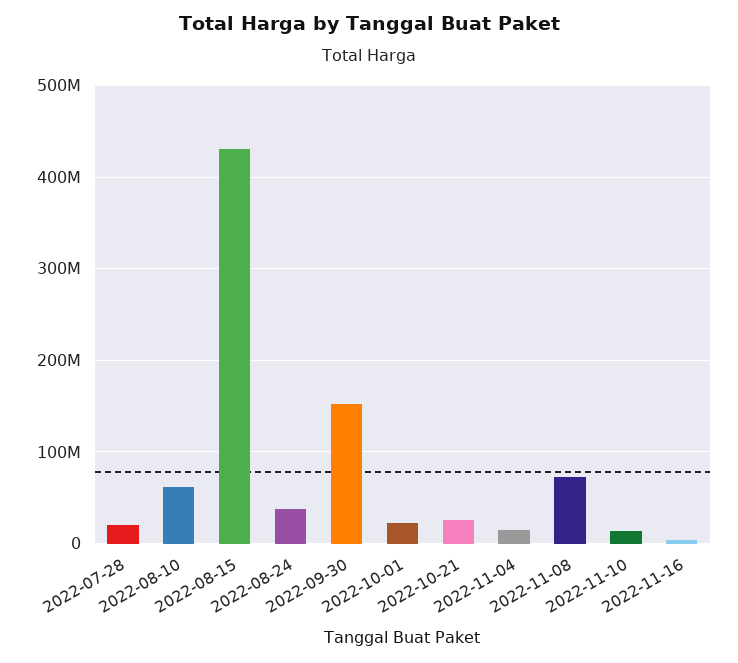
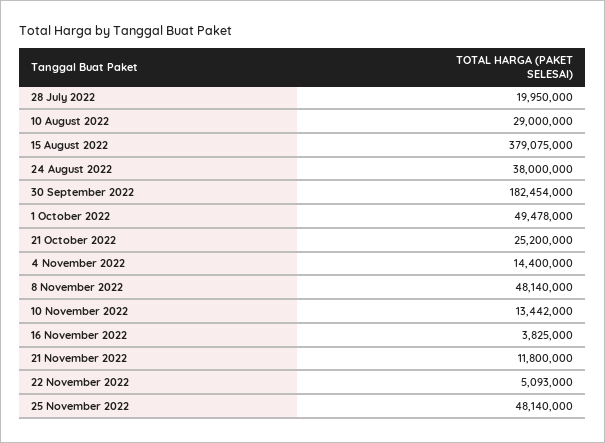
2022-08-10: 60000000 -> 29000000
2022-08-15: 430000000 -> 379075000
2022-09-30: 150000000 -> 182454000
2022-10-01: 20000000 -> 49478000
2022-11-08: 70000000 -> 48140000
21 November 2022: none -> 11800000
22 November 2022: none -> 5093000
25 November 2022: none -> 48140000

